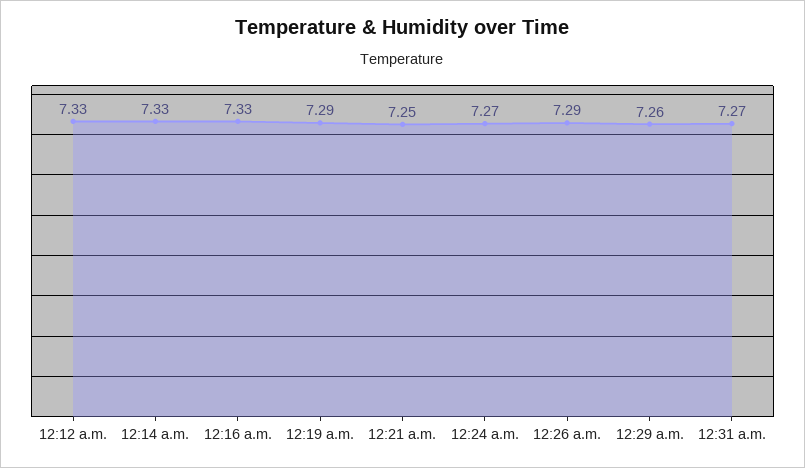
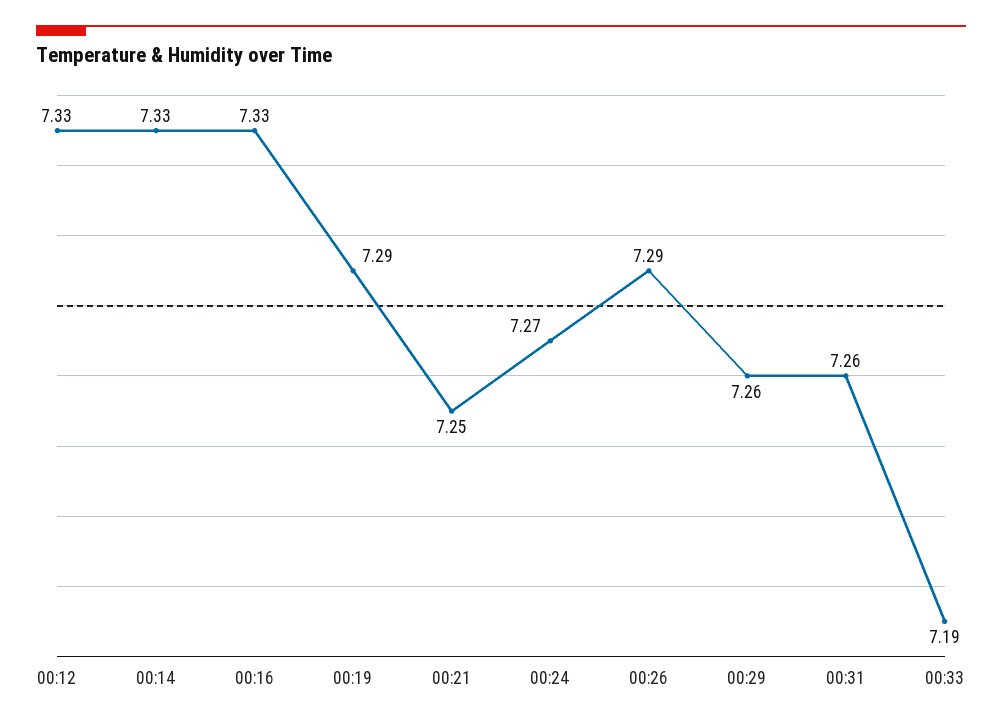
12:31 a.m.: 7.27 -> 7.26
00:33: none -> 7.19

